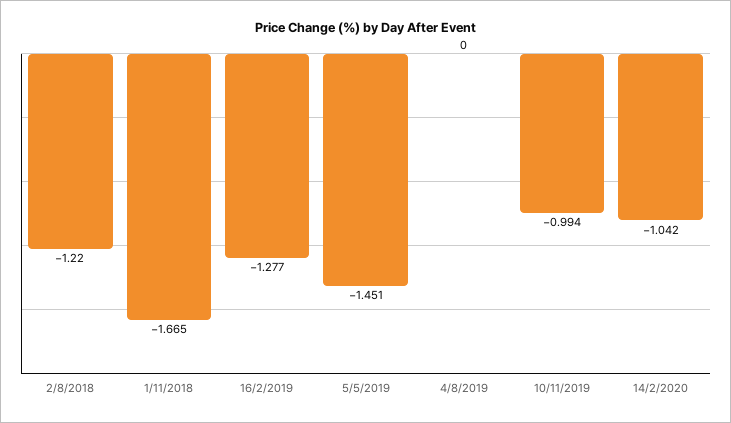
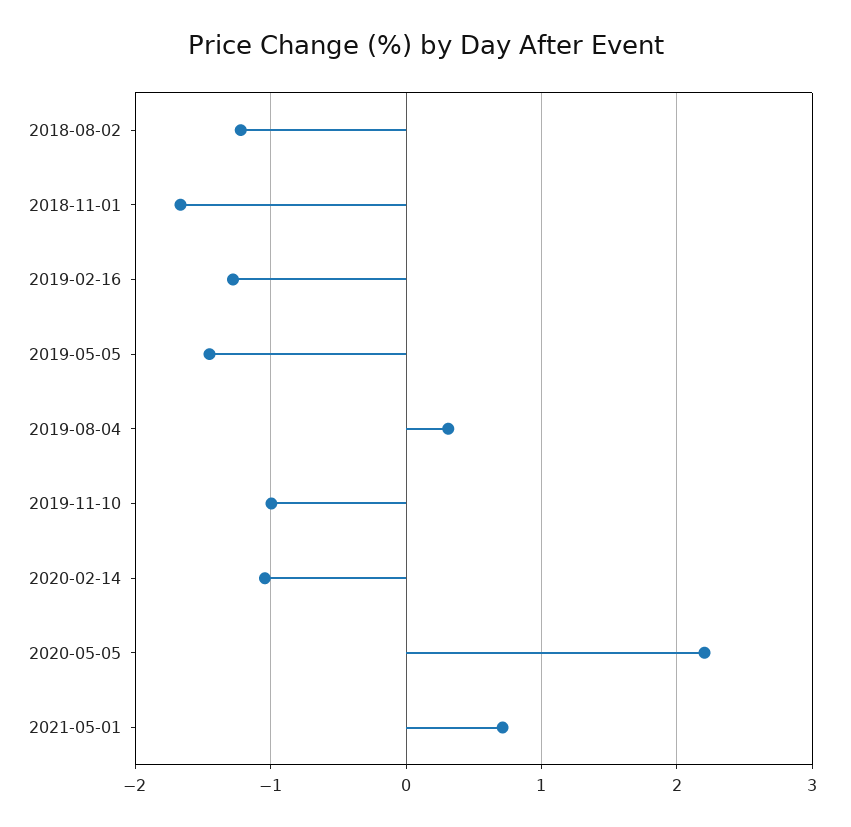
4/8/2019: 0 -> 0.3
2020-05-05: none -> 2.2
2021-05-01: none -> 0.7

